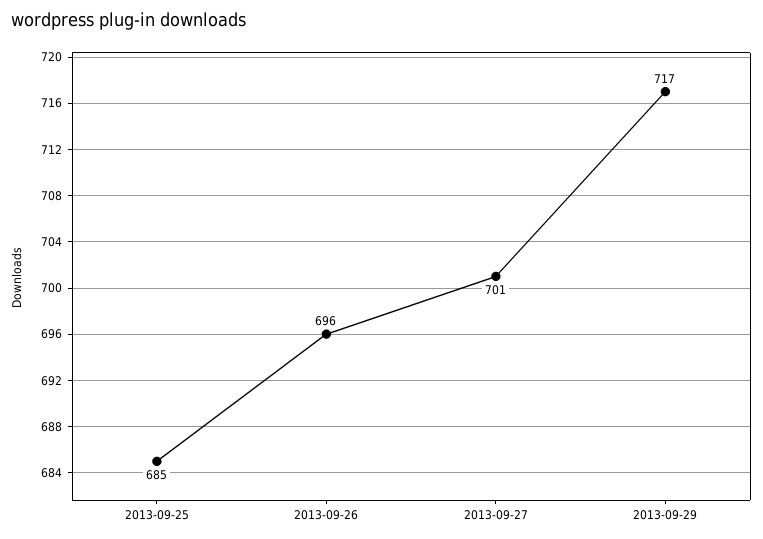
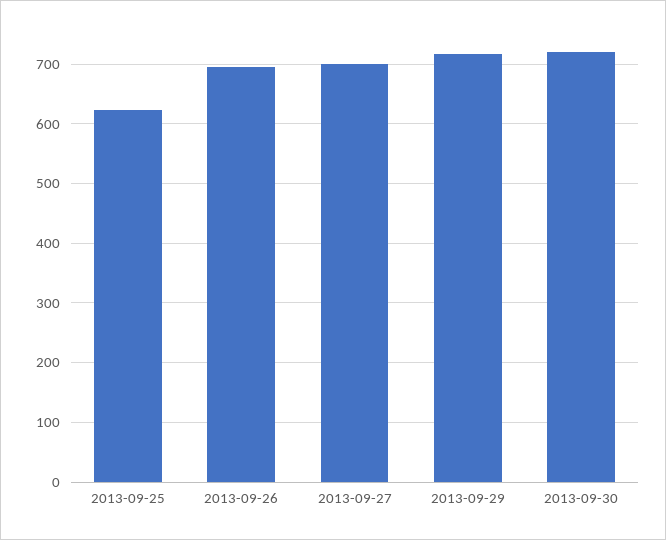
2013-09-25: 685 -> 620
2013-09-30: none -> 720

